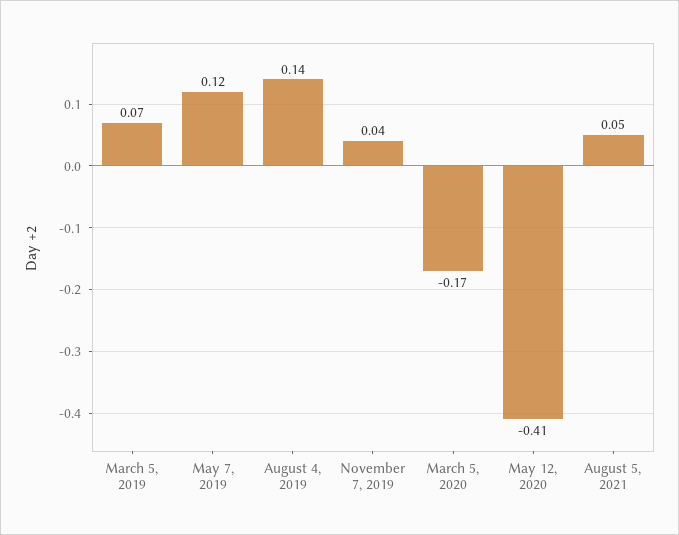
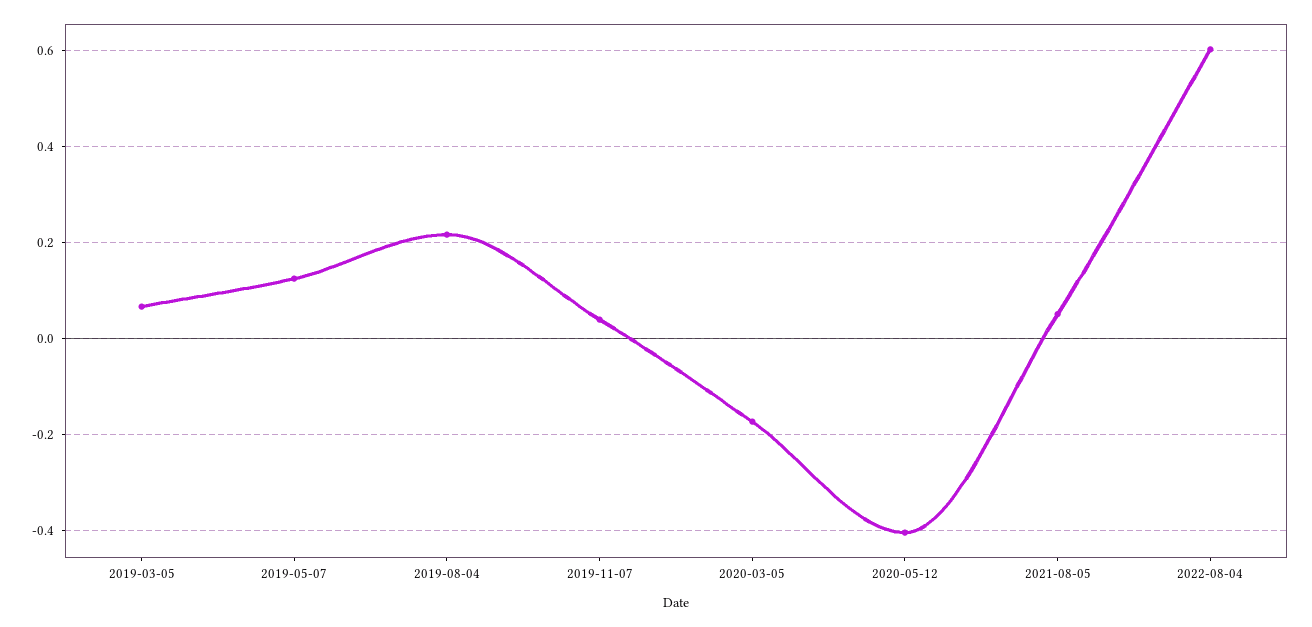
August 4, 2019: 0.14 -> 0.22
2022-08-04: none -> 0.6

